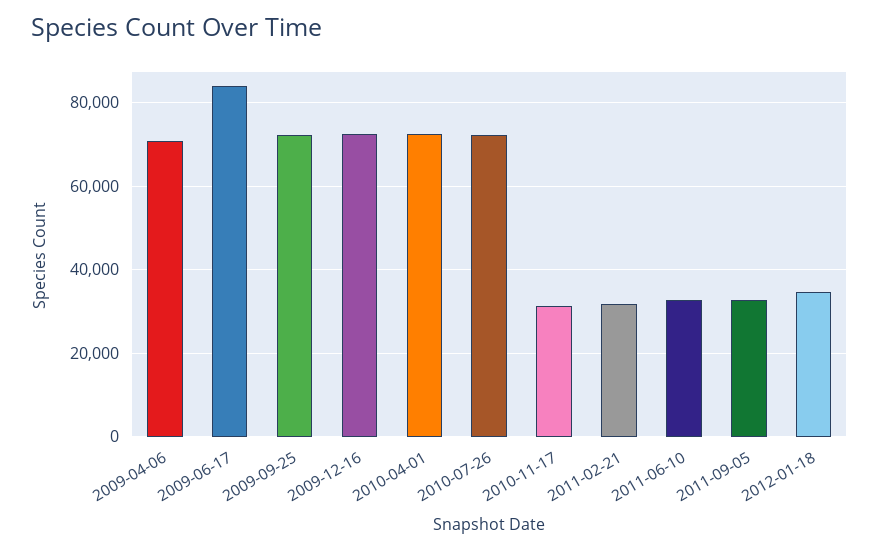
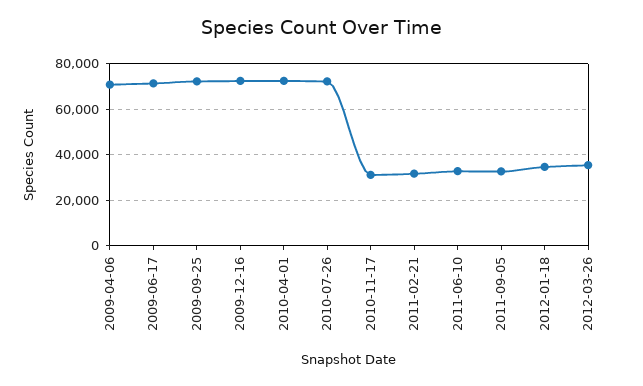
2009-06-17: 84000 -> 70000
2012-03-26: none -> 35000

